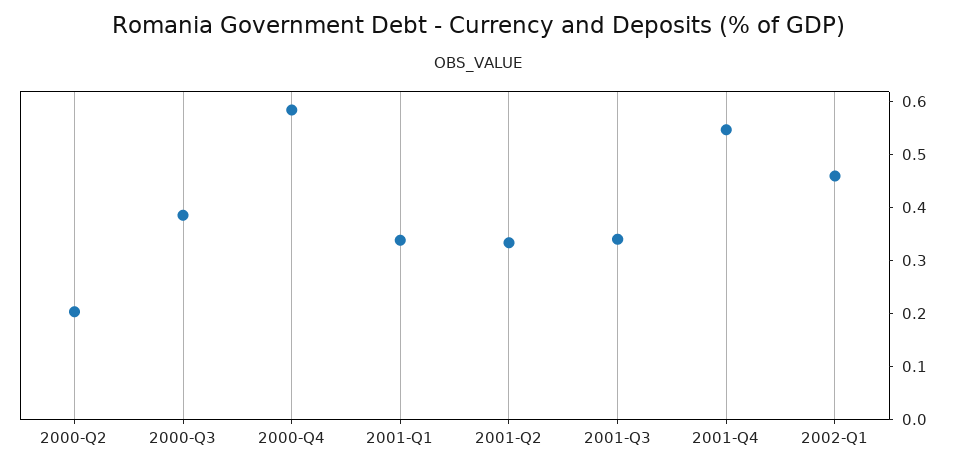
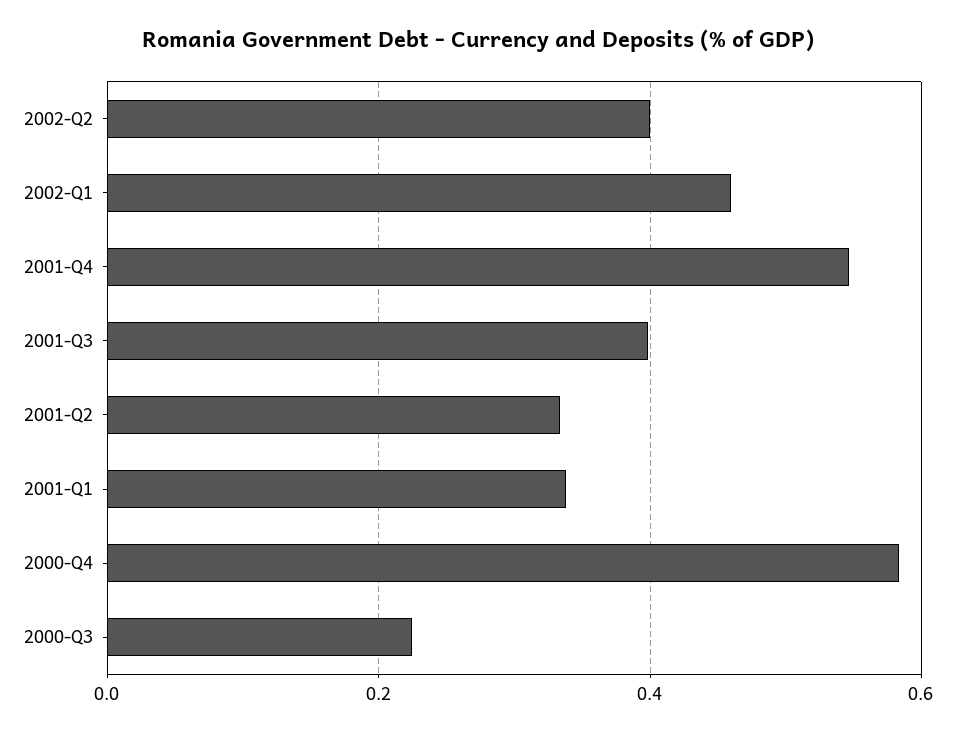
2000-Q2: 0.2 -> none
2000-Q3: 0.38 -> 0.22
2001-Q3: 0.34 -> 0.4
2002-Q2: none -> 0.4

